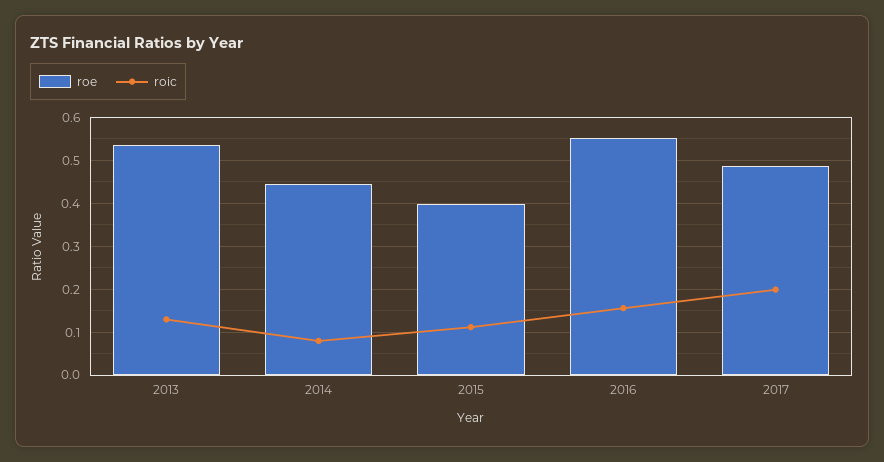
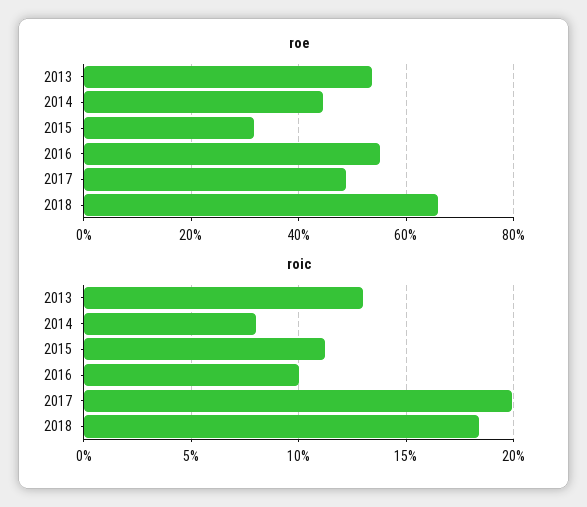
roe, 2015: 0.4 -> 0.32
roic, 2016: 0.16 -> 0.1
roe, 2018: none -> 0.66
roic, 2018: none -> 0.185

